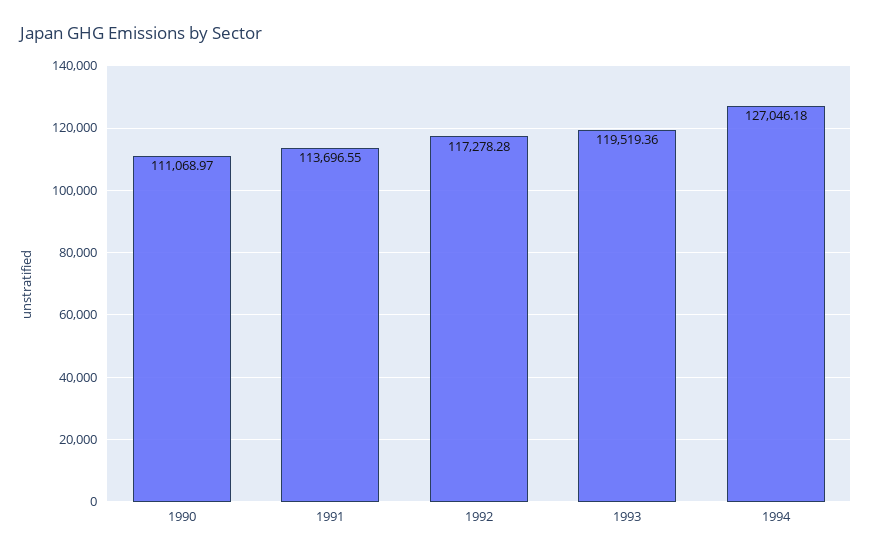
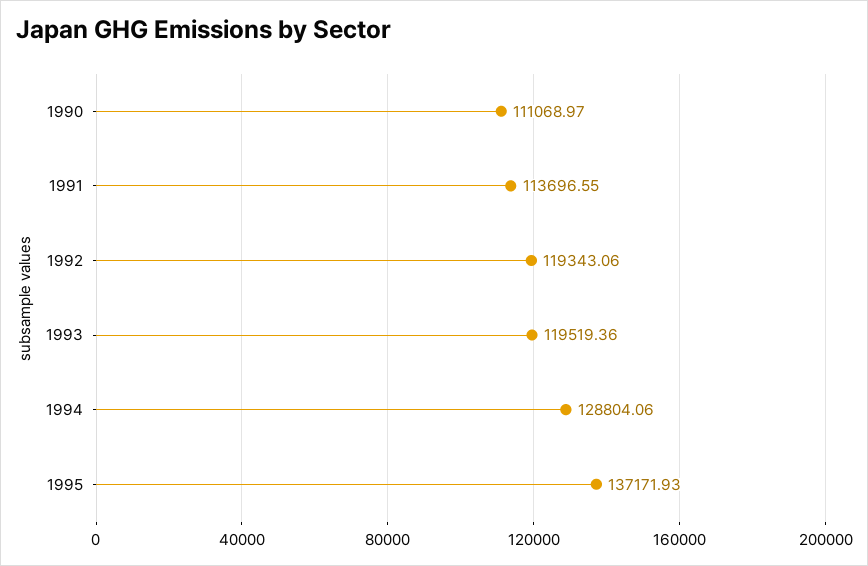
1992: 117278.28 -> 119343.06
1994: 127046.18 -> 128804.06
1995: none -> 137171.93

